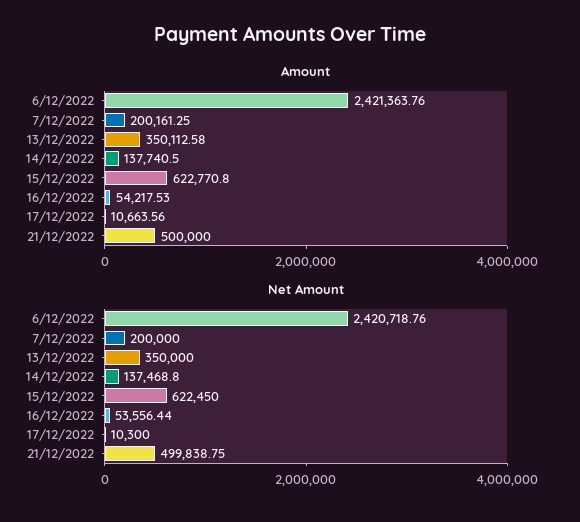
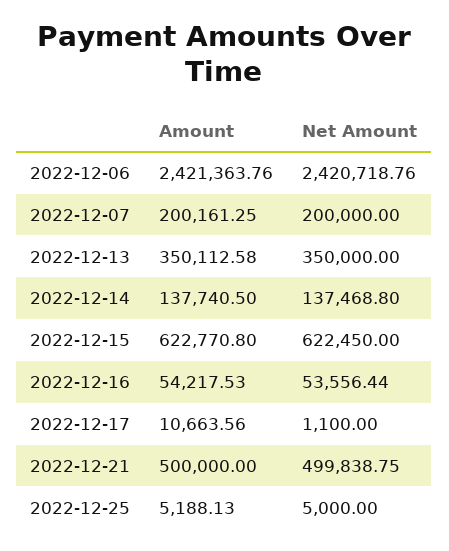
Net Amount, 17/12/2022: 10300 -> 1100
Amount, 2022-12-25: none -> 5188.13
Net Amount, 2022-12-25: none -> 5000

